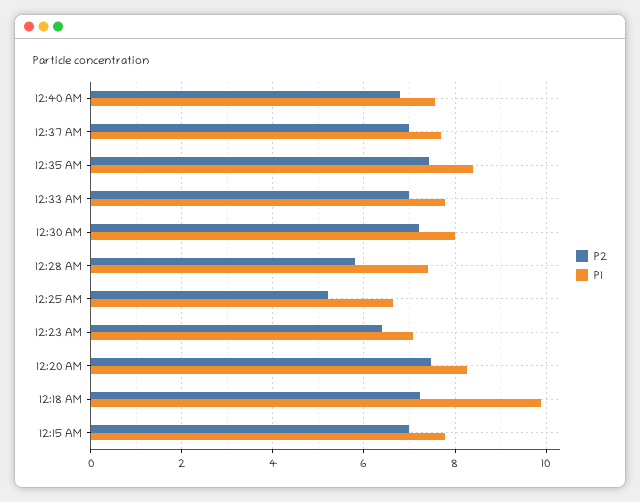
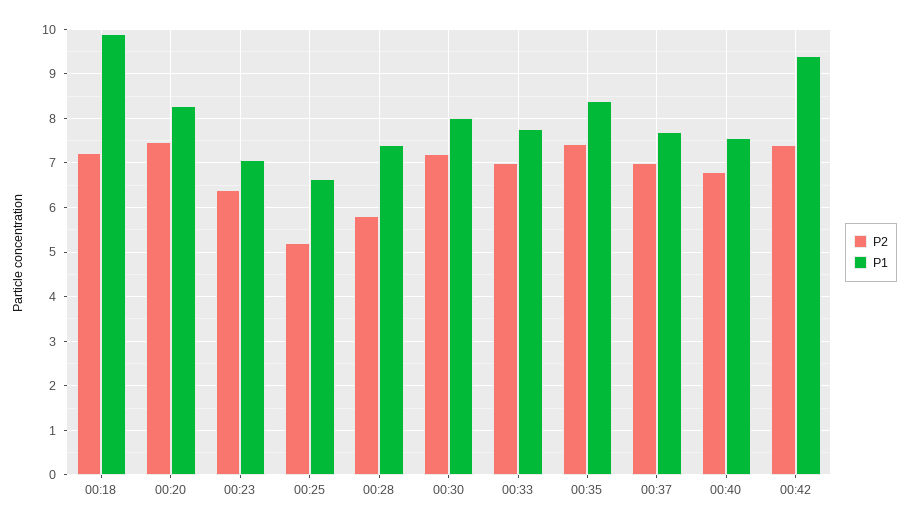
P2, 12:15 AM: 7 -> none
P1, 12:15 AM: 7.8 -> none
P2, 00:42: none -> 7.4
P1, 00:42: none -> 9.4

